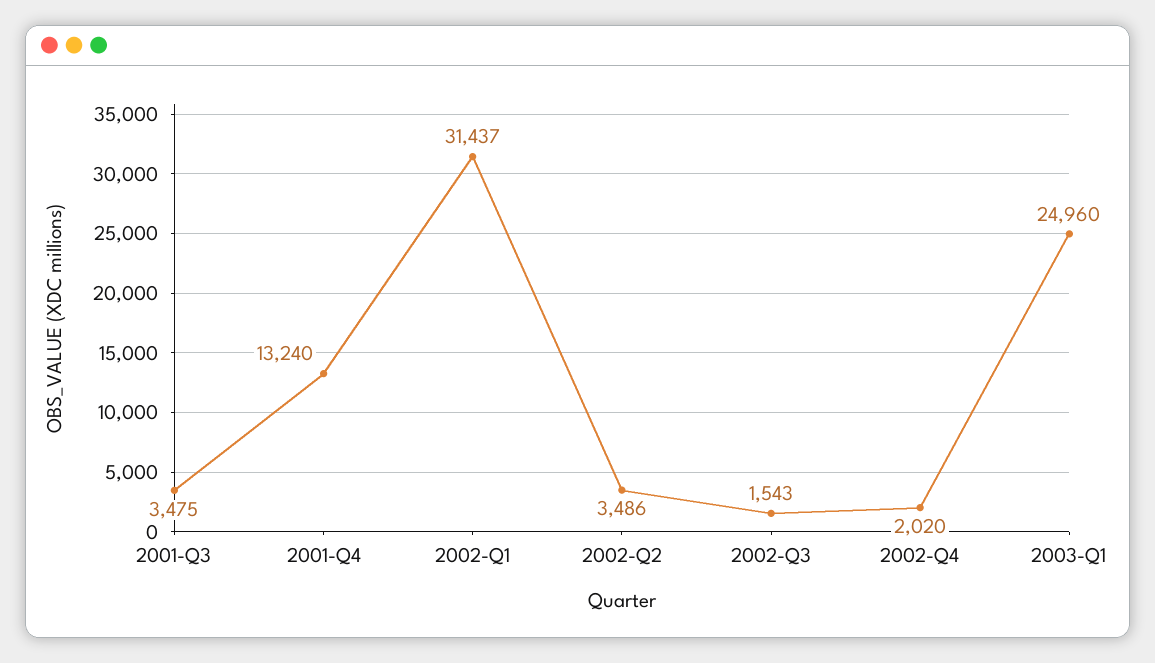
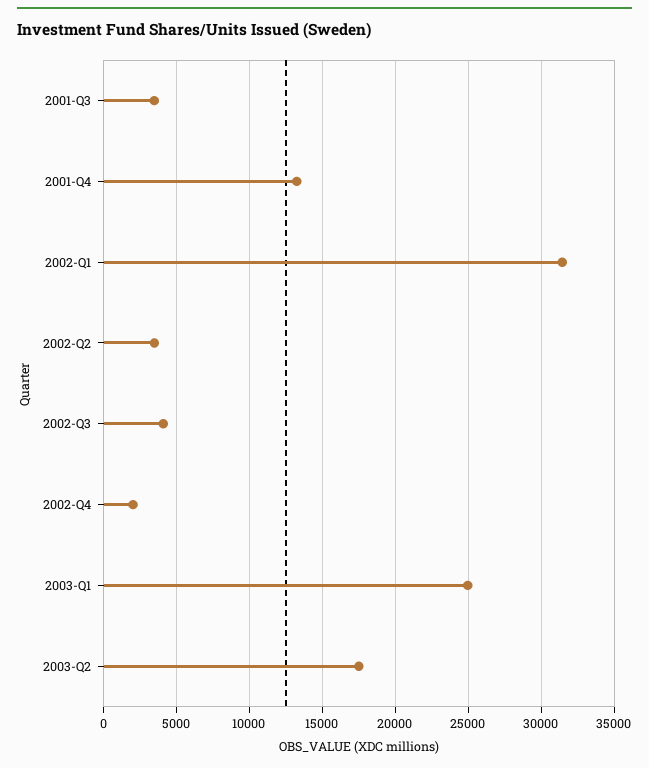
2002-Q3: 1543 -> 4000
2003-Q2: none -> 17500

